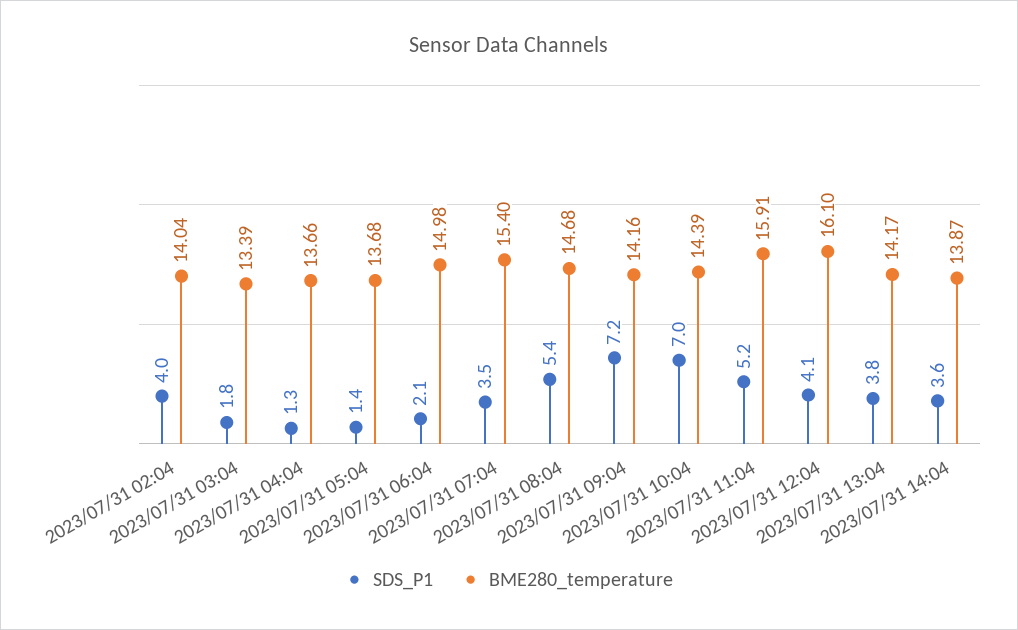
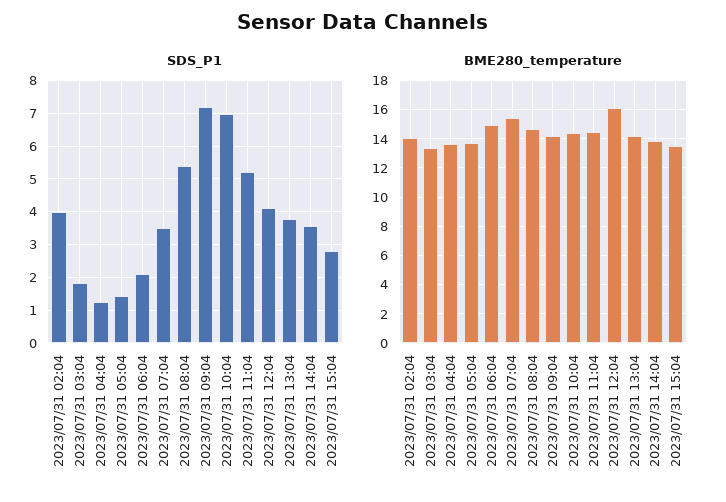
BME280_temperature, 2023/07/31 11:04: 15.91 -> 14.5
SDS_P1, 2023/07/31 15:04: none -> 2.8
BME280_temperature, 2023/07/31 15:04: none -> 13.5

